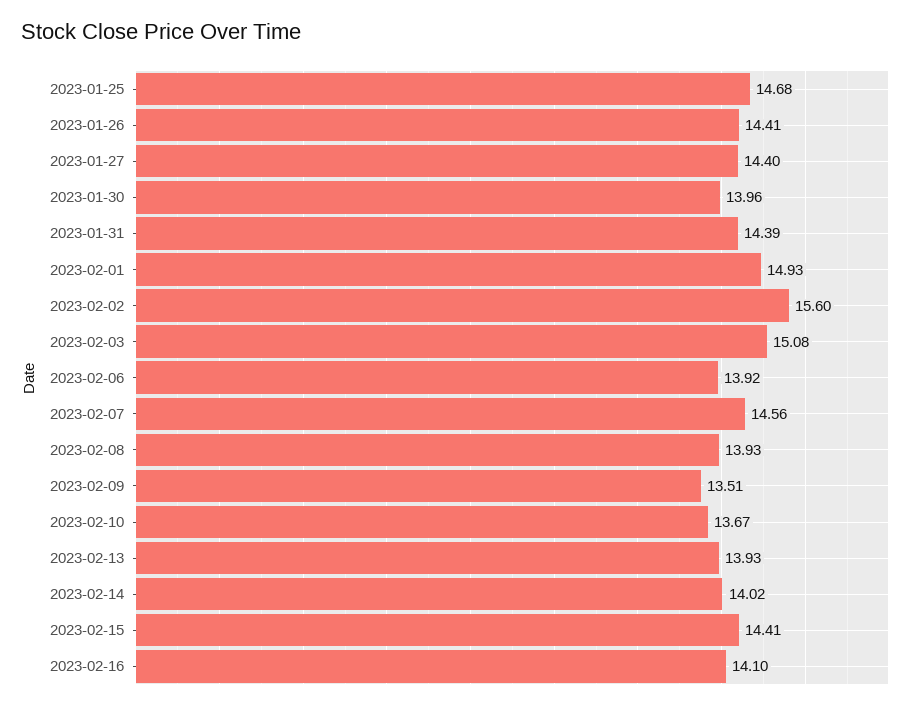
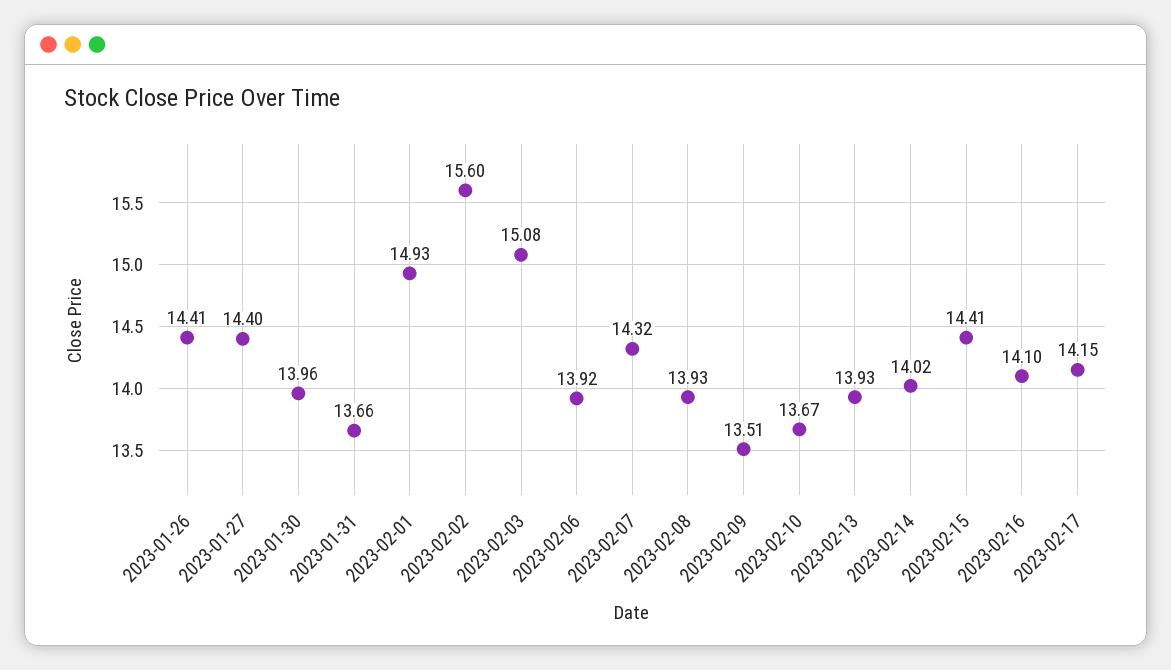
2023-01-25: 14.68 -> none
2023-01-31: 14.39 -> 13.66
2023-02-07: 14.56 -> 14.32
2023-02-17: none -> 14.15

